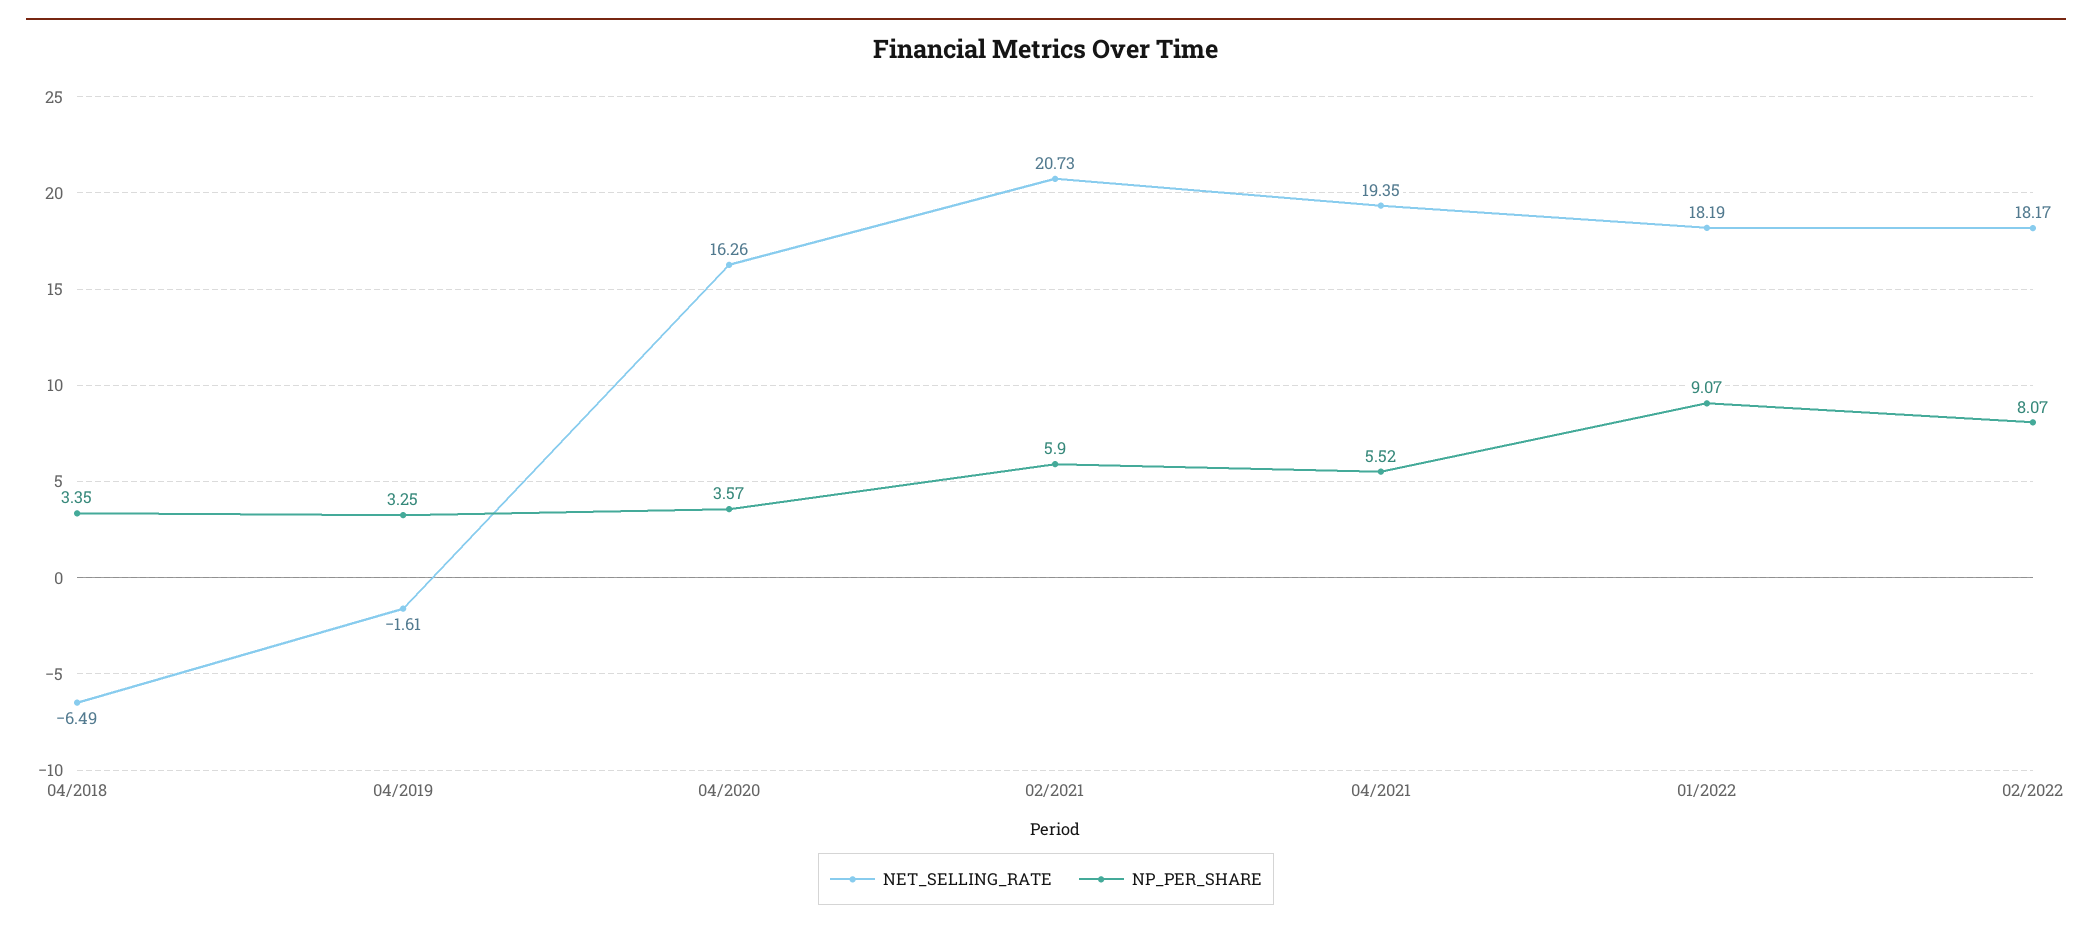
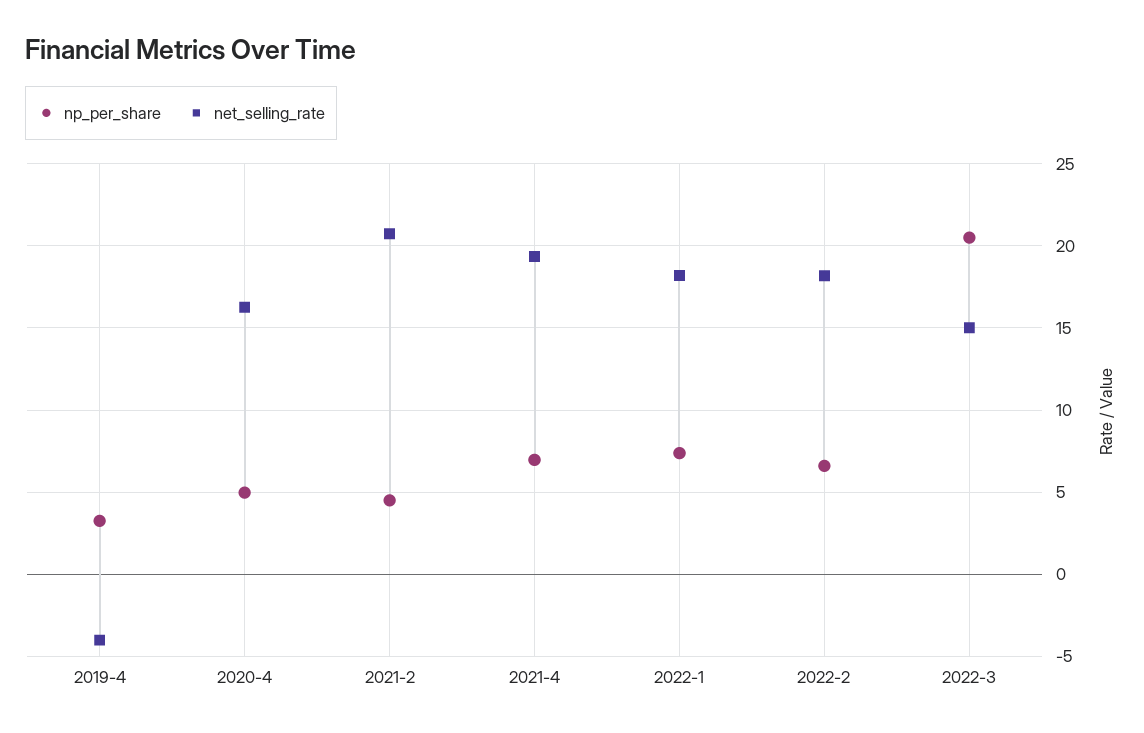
NET_SELLING_RATE, 04/2018: -6.49 -> none
NP_PER_SHARE, 04/2018: 3.35 -> none
NET_SELLING_RATE, 04/2019: -1.61 -> -4
NP_PER_SHARE, 04/2020: 3.57 -> 5
NP_PER_SHARE, 02/2021: 5.9 -> 4.5
NP_PER_SHARE, 04/2021: 5.52 -> 7
NP_PER_SHARE, 01/2022: 9.07 -> 7.5
NP_PER_SHARE, 02/2022: 8.07 -> 6.5
NP_PER_SHARE, 2022-3: none -> 20.5
NET_SELLING_RATE, 2022-3: none -> 15

